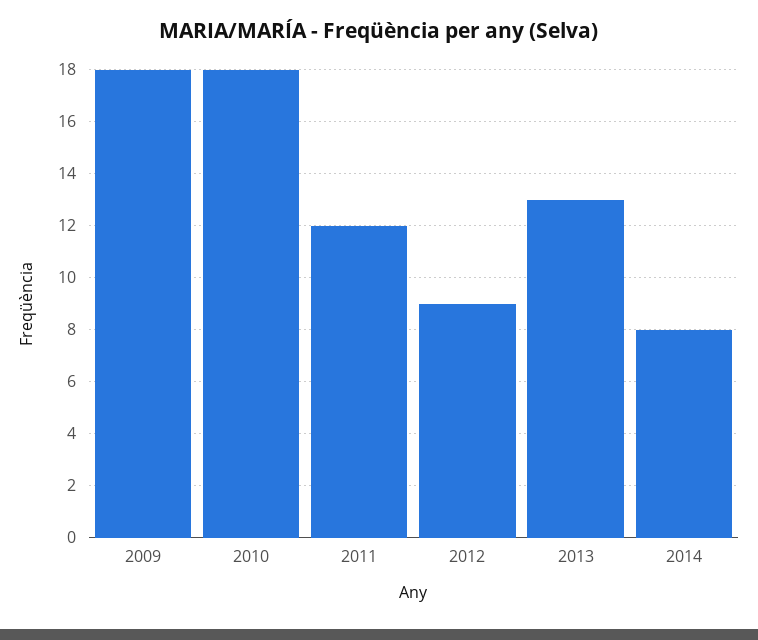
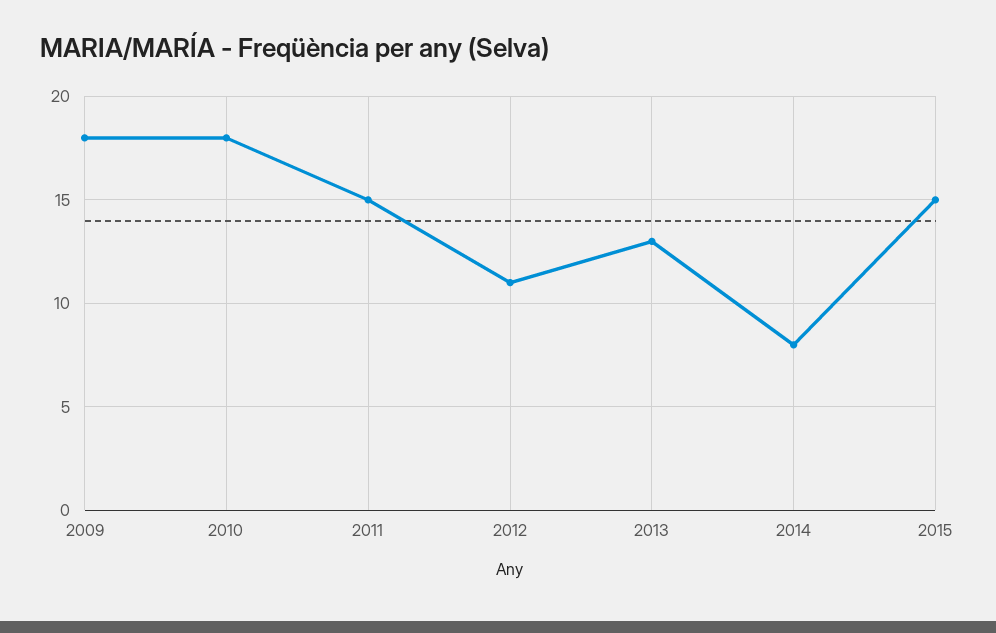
2011: 12 -> 15
2012: 9 -> 11
2015: none -> 15

